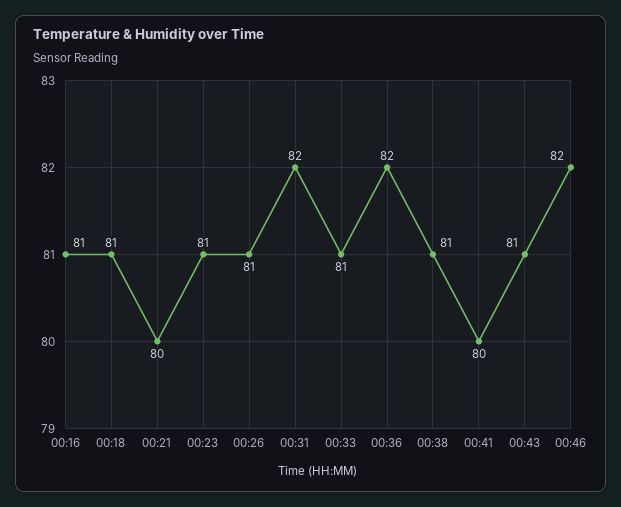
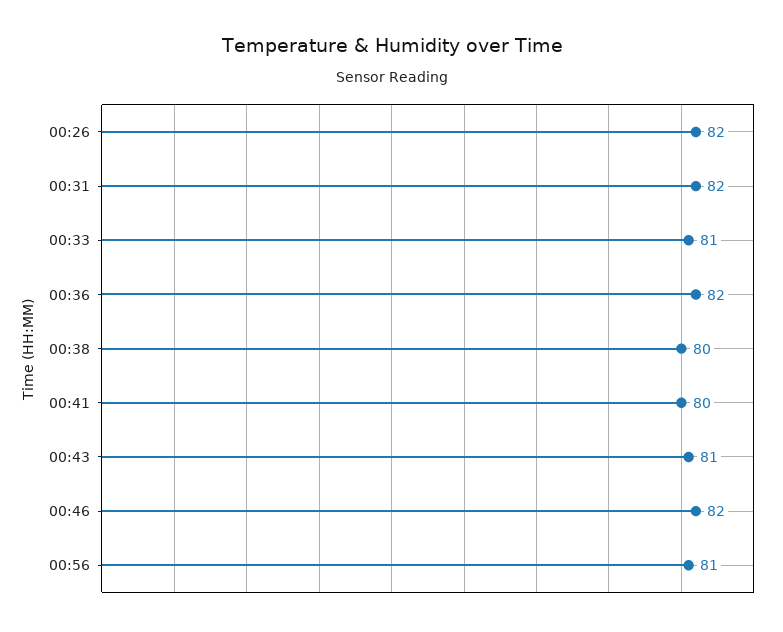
00:16: 81 -> none
00:18: 81 -> none
00:21: 80 -> none
00:23: 81 -> none
00:26: 81 -> 82
00:38: 81 -> 80
00:56: none -> 81

